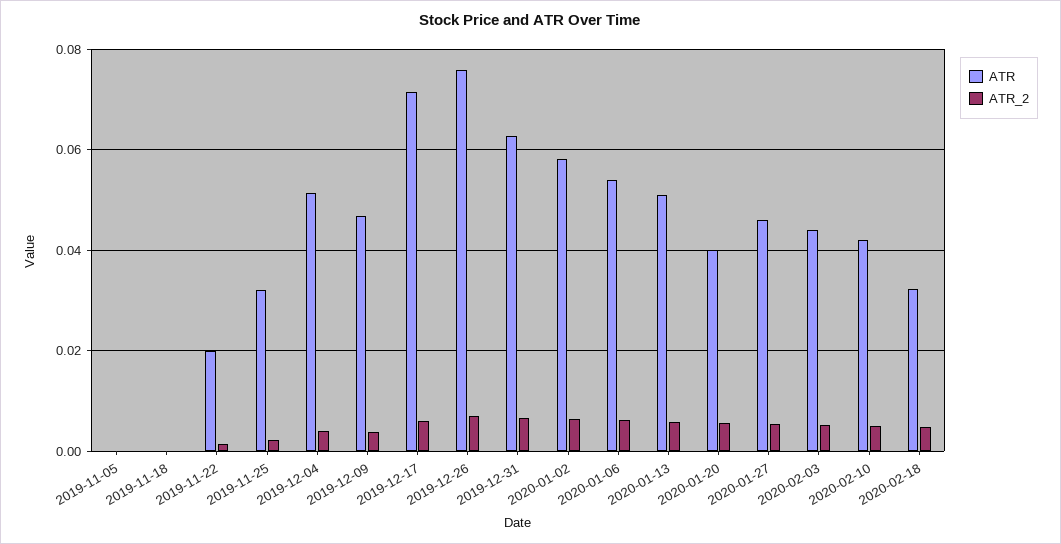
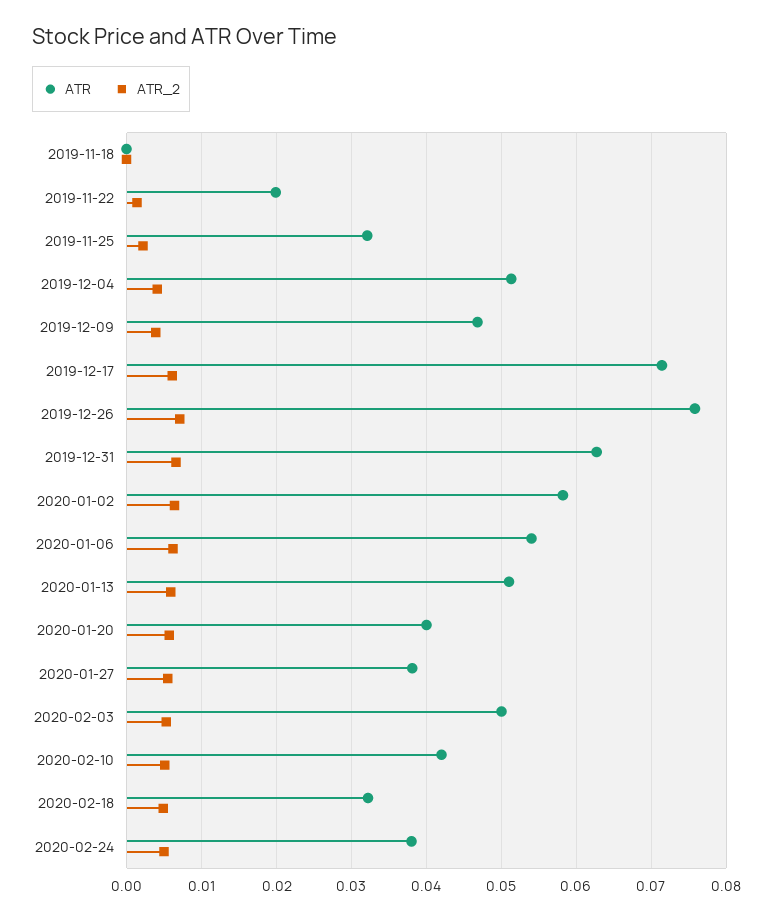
ATR, 2019-11-05: 0 -> none
ATR_2, 2019-11-05: 0 -> none
ATR, 2020-01-27: 0.046 -> 0.038
ATR, 2020-02-03: 0.044 -> 0.05
ATR, 2020-02-24: none -> 0.038
ATR_2, 2020-02-24: none -> 0.005

